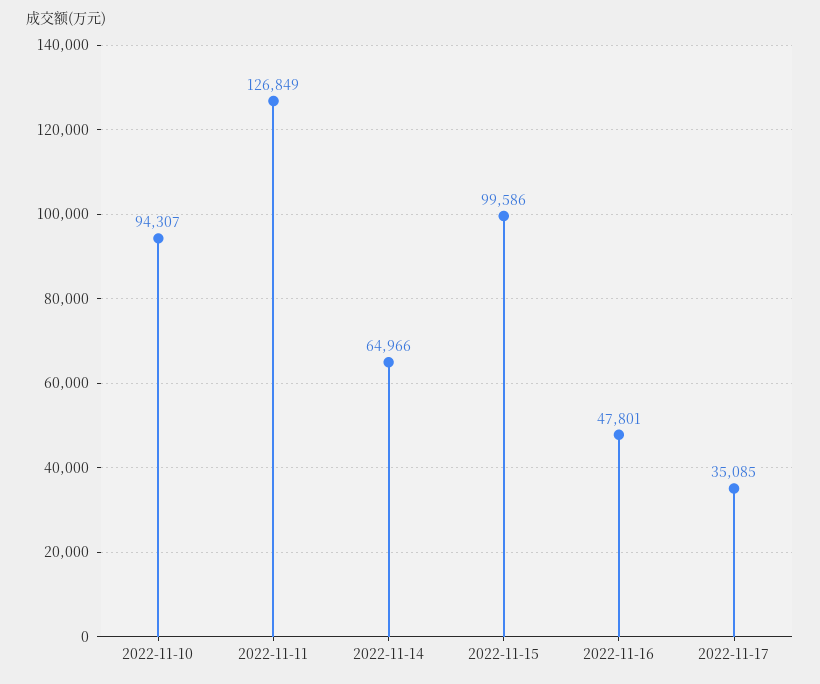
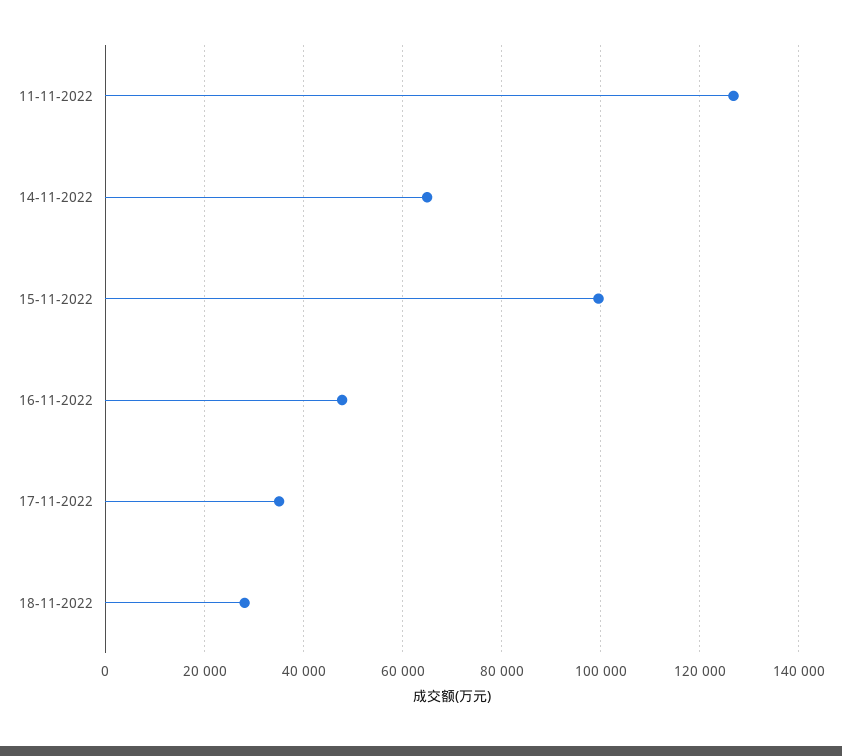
2022-11-10: 94307 -> none
18-11-2022: none -> 28000

